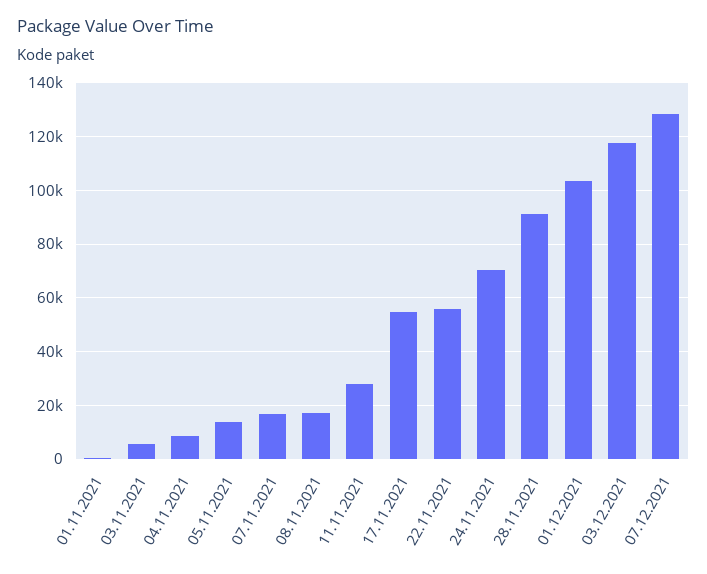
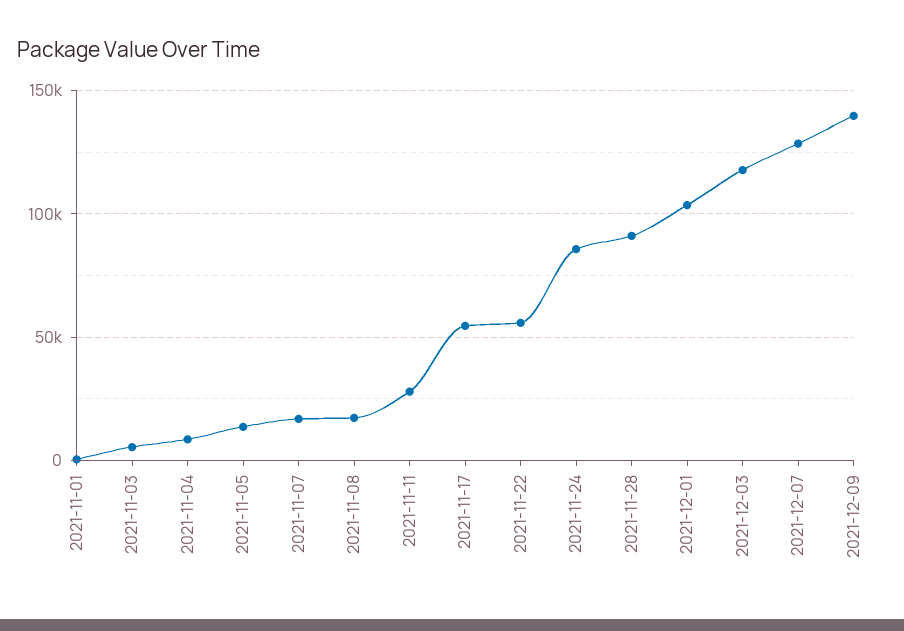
24.11.2021: 70000 -> 85000
2021-12-09: none -> 140000

